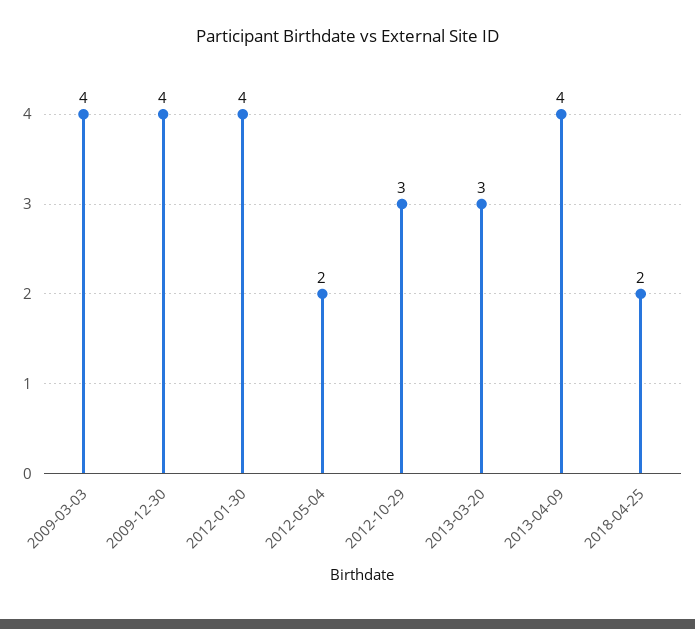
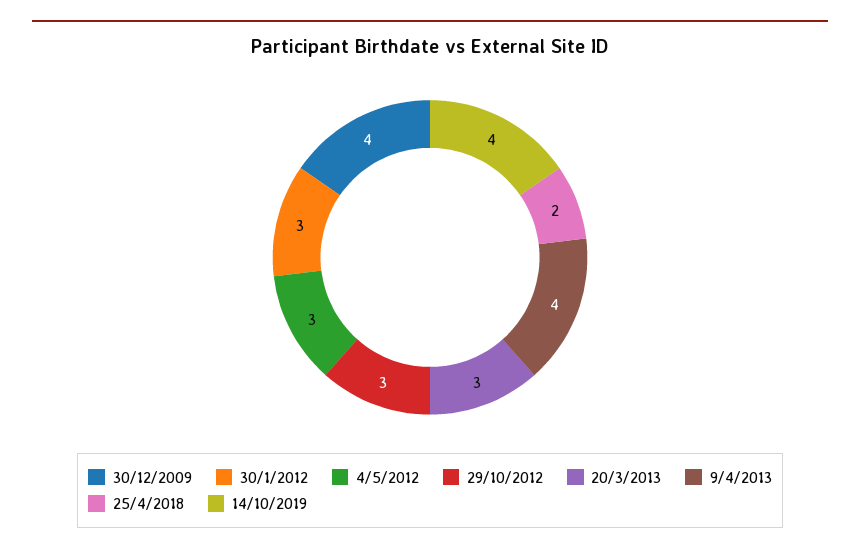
2009-03-03: 4 -> none
2012-01-30: 4 -> 3
2012-05-04: 2 -> 3
14/10/2019: none -> 4

